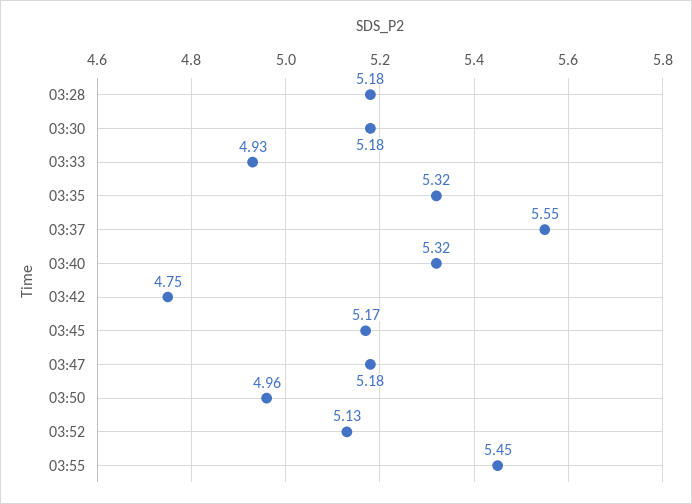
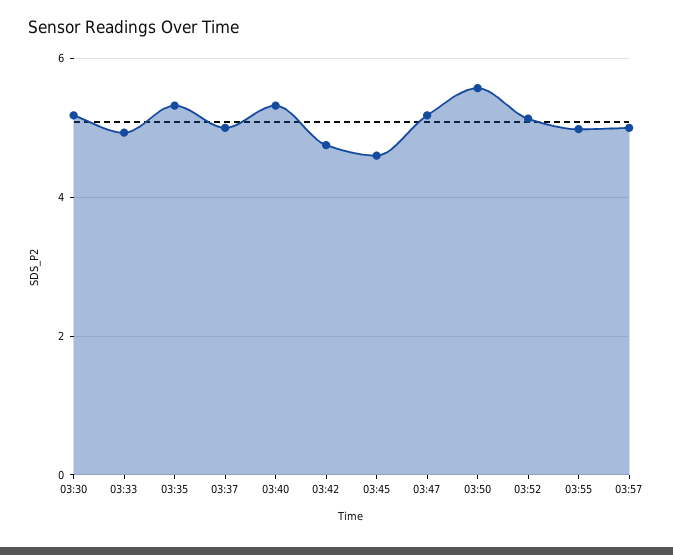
03:28: 5.18 -> none
03:37: 5.55 -> 5
03:45: 5.17 -> 4.6
03:50: 4.96 -> 5.6
03:55: 5.45 -> 5
03:57: none -> 5

